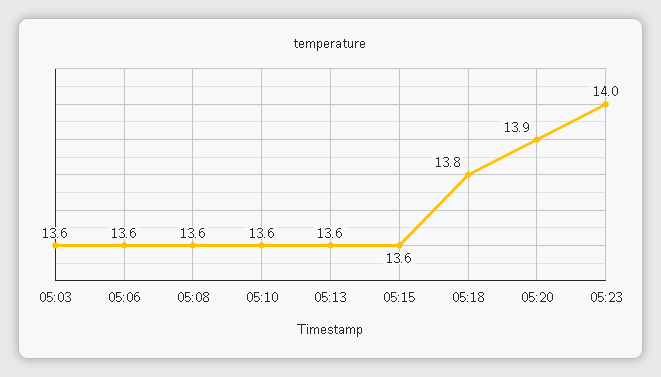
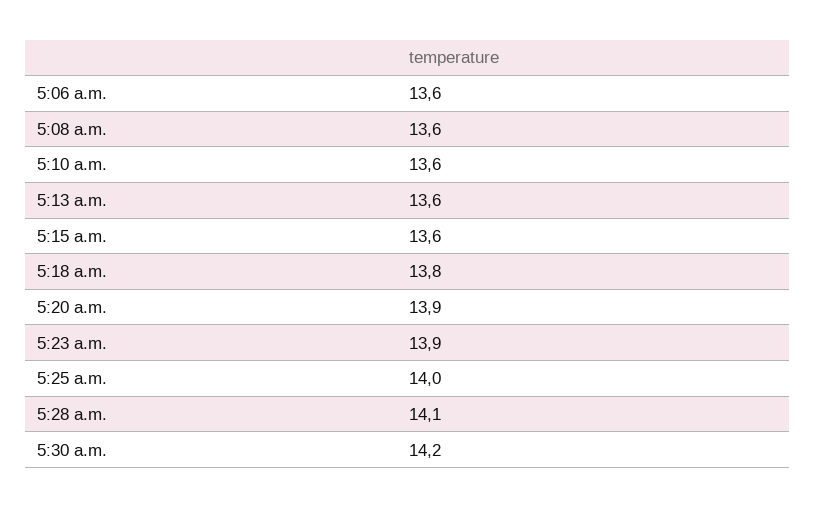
05:03: 13.6 -> none
05:23: 14 -> 13.9
5:25 a.m.: none -> 14
5:28 a.m.: none -> 14.1
5:30 a.m.: none -> 14.2

